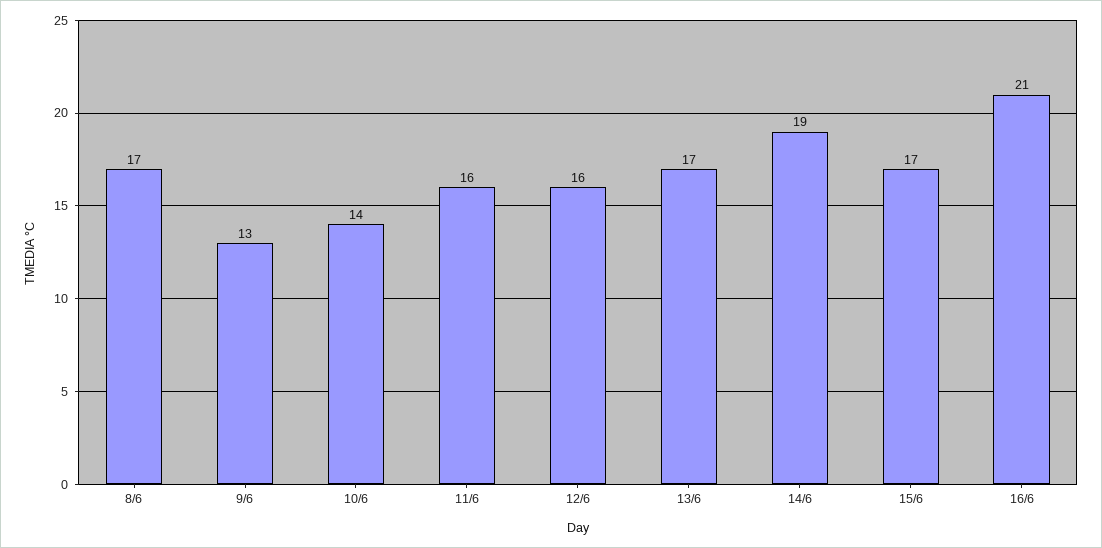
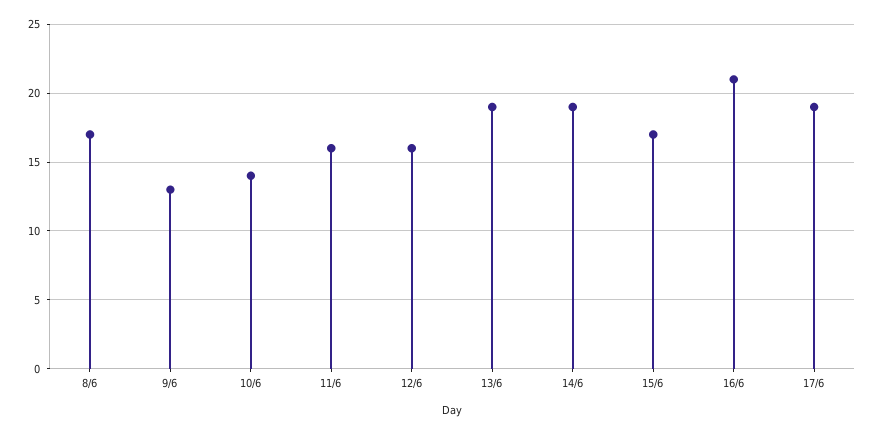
13/6: 17 -> 19
17/6: none -> 19

